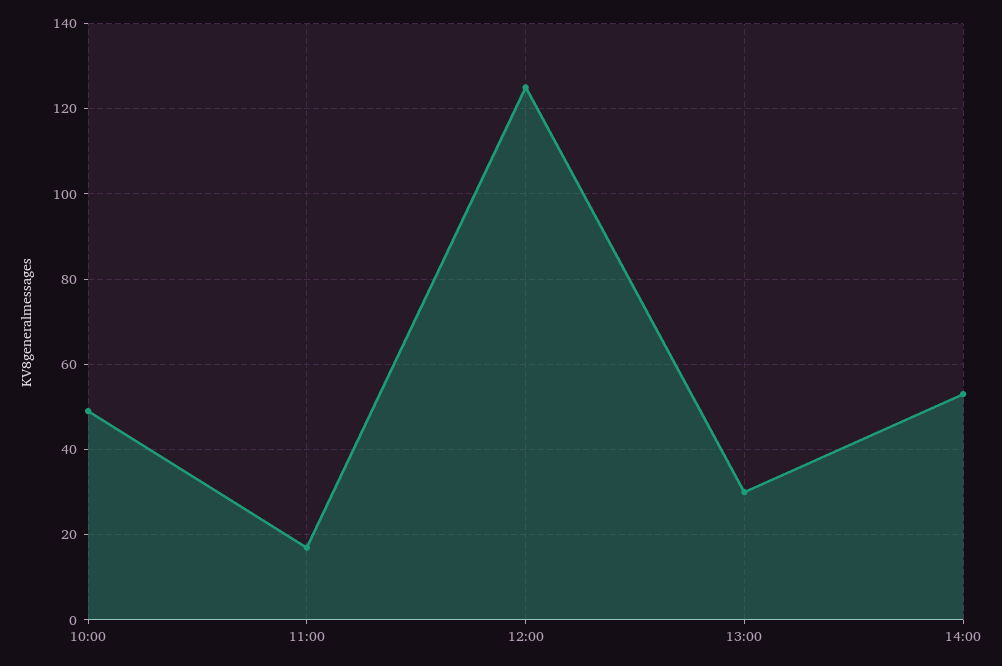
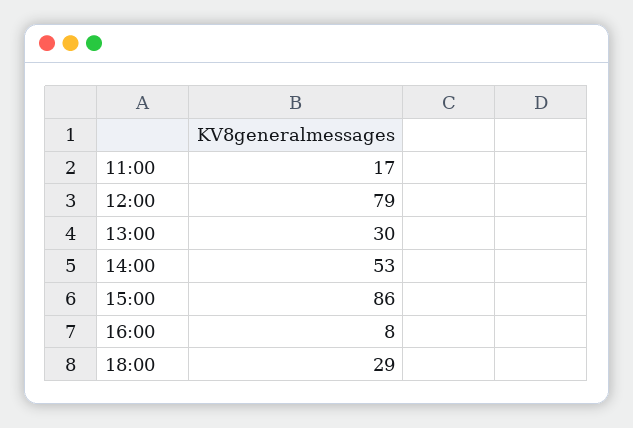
10:00: 50 -> none
12:00: 125 -> 79
15:00: none -> 86
16:00: none -> 8
18:00: none -> 29

